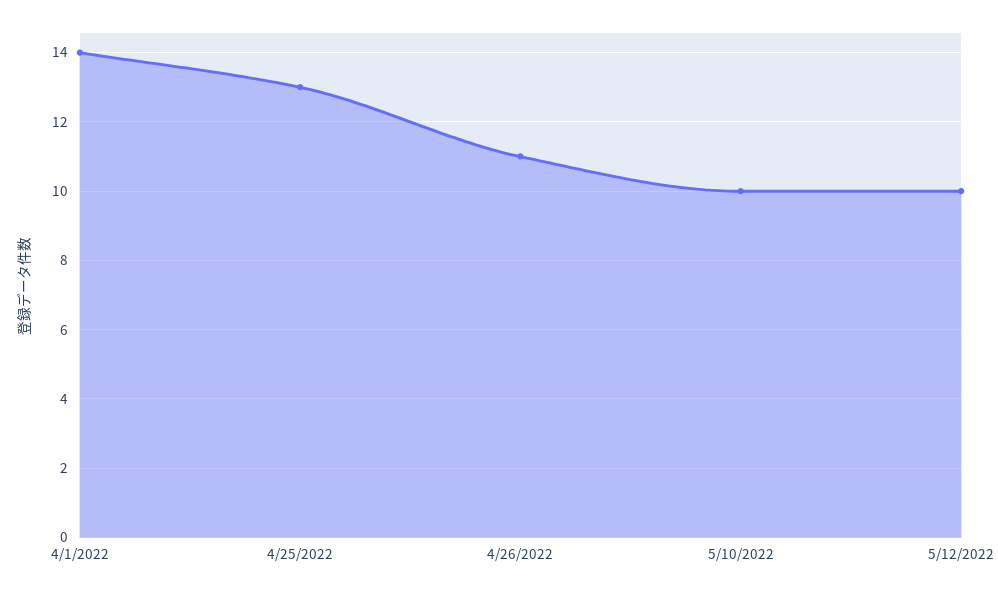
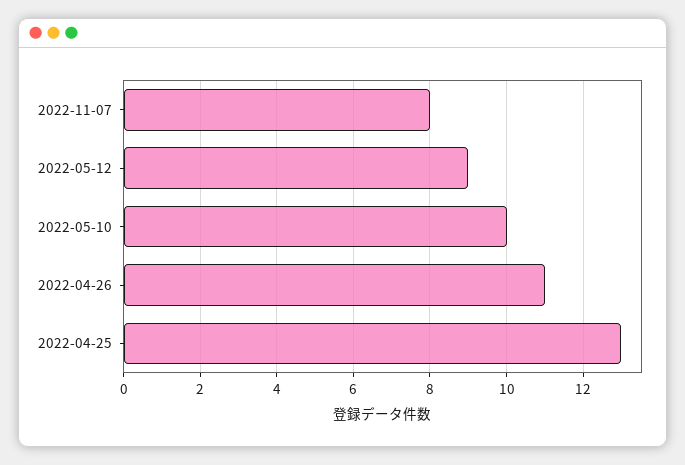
4/1/2022: 14 -> none
5/12/2022: 10 -> 9
2022-11-07: none -> 8

